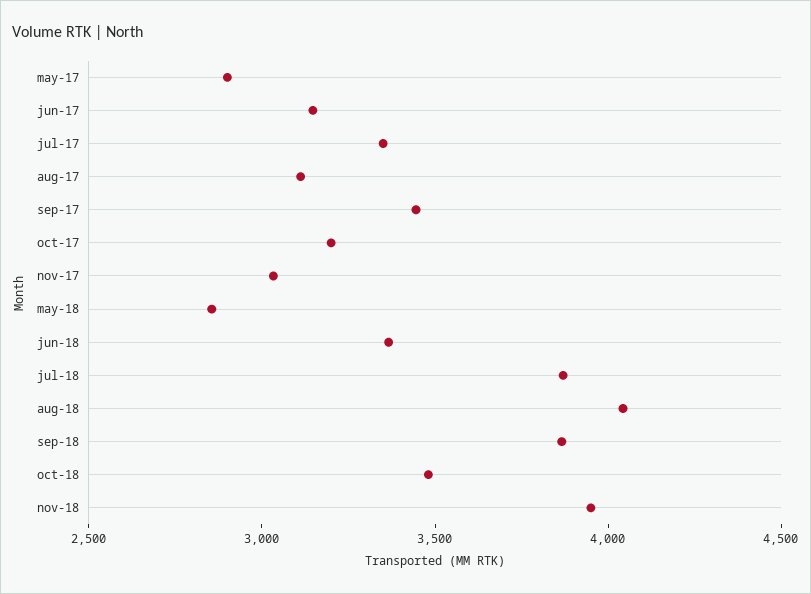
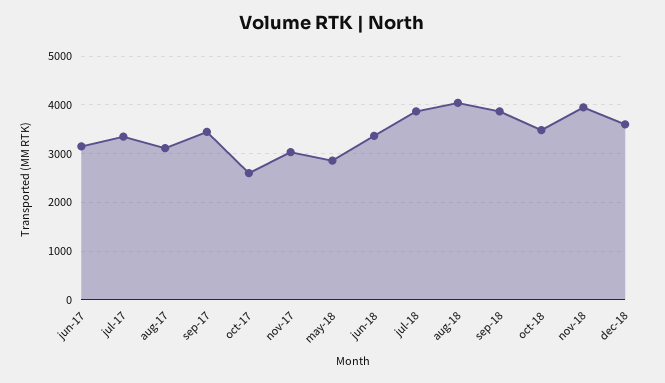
may-17: 2900 -> none
oct-17: 3200 -> 2600
dec-18: none -> 3600

